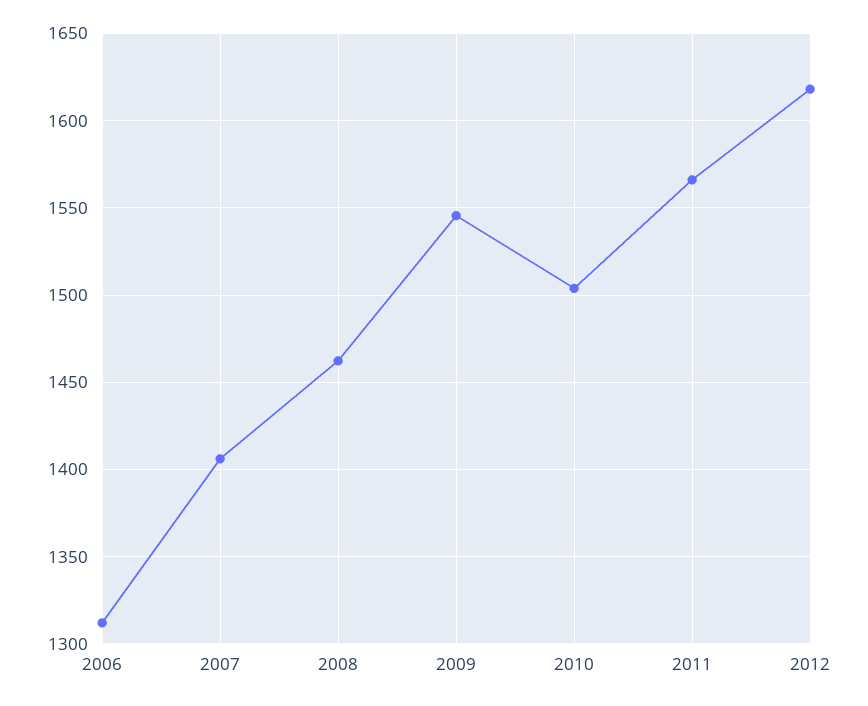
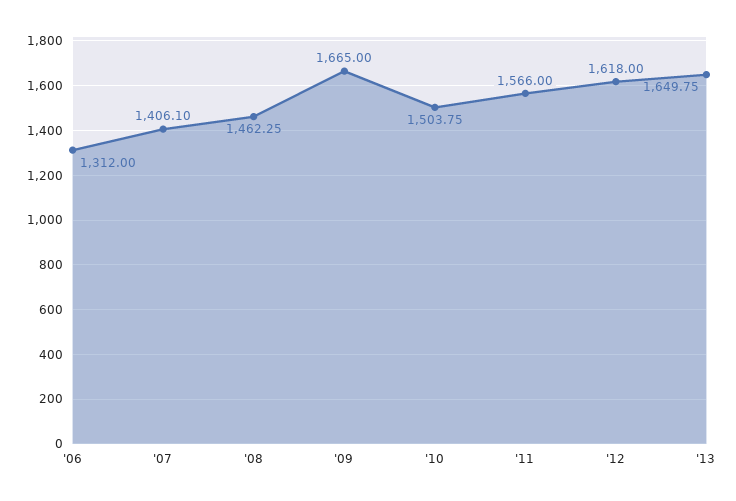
2009: 1545 -> 1665
'13: none -> 1649.75

